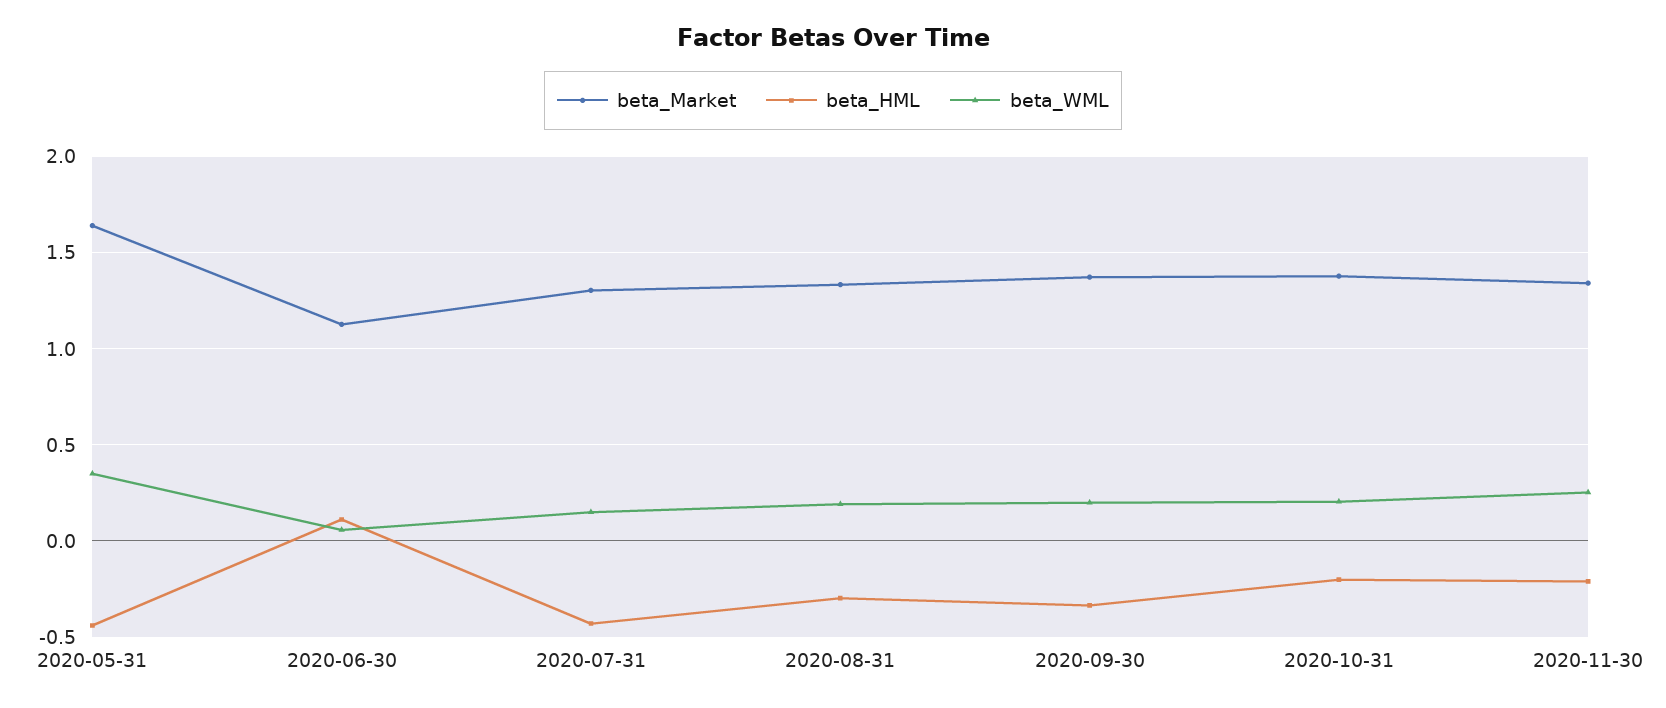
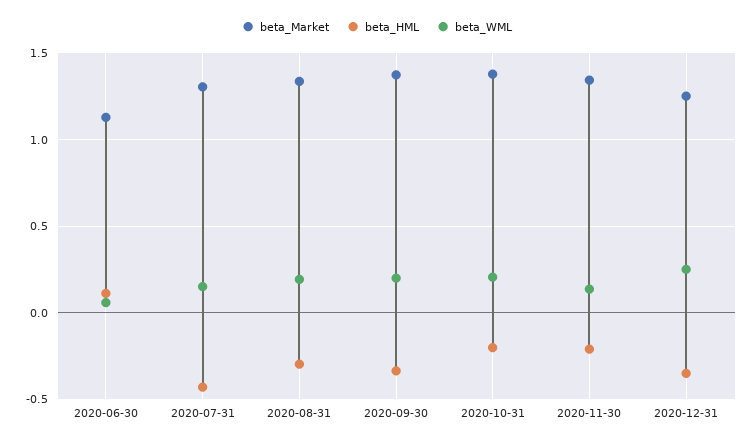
beta_Market, 2020-05-31: 1.65 -> none
beta_HML, 2020-05-31: -0.45 -> none
beta_WML, 2020-05-31: 0.35 -> none
beta_WML, 2020-11-30: 0.25 -> 0.15
beta_Market, 2020-12-31: none -> 1.25
beta_HML, 2020-12-31: none -> -0.35
beta_WML, 2020-12-31: none -> 0.25

